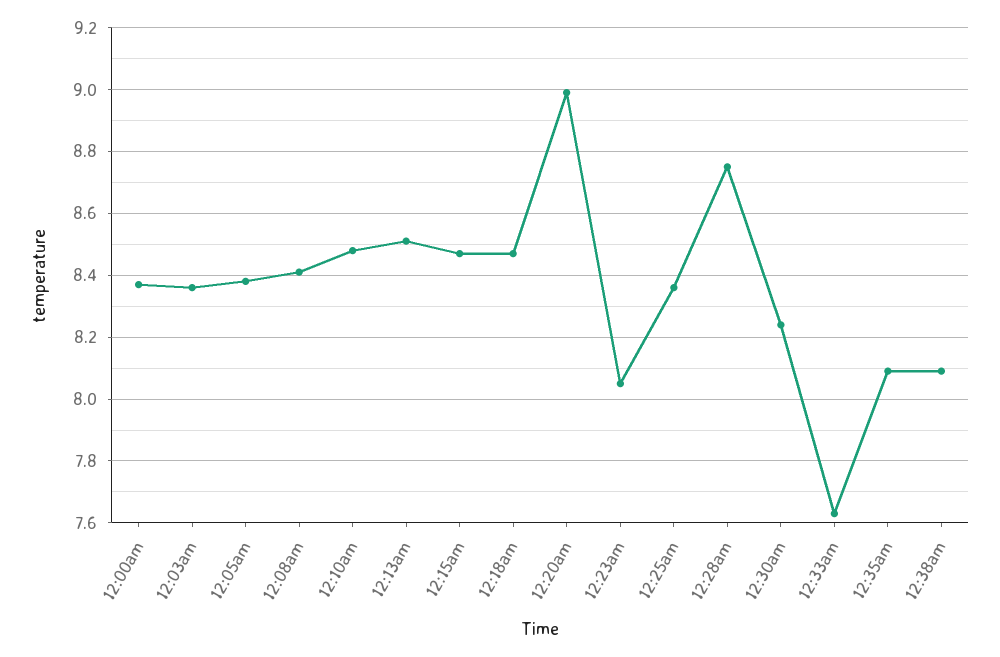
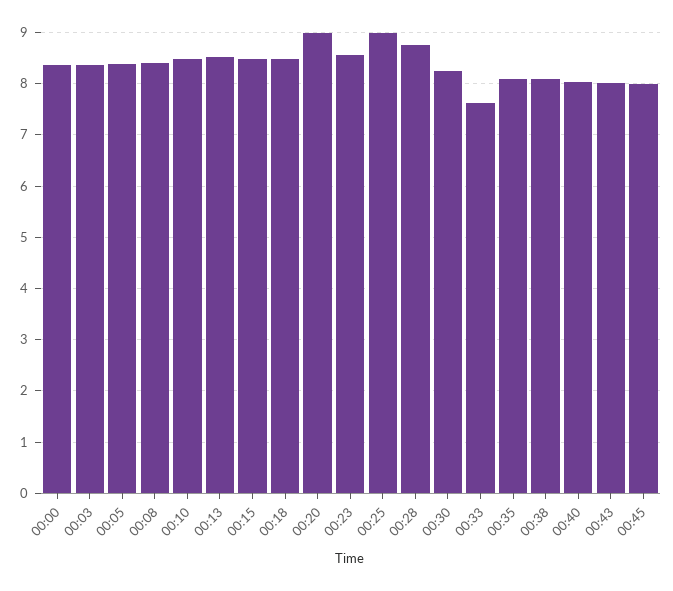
12:23am: 8.05 -> 8.6
12:25am: 8.35 -> 9
00:40: none -> 8
00:43: none -> 8
00:45: none -> 8

